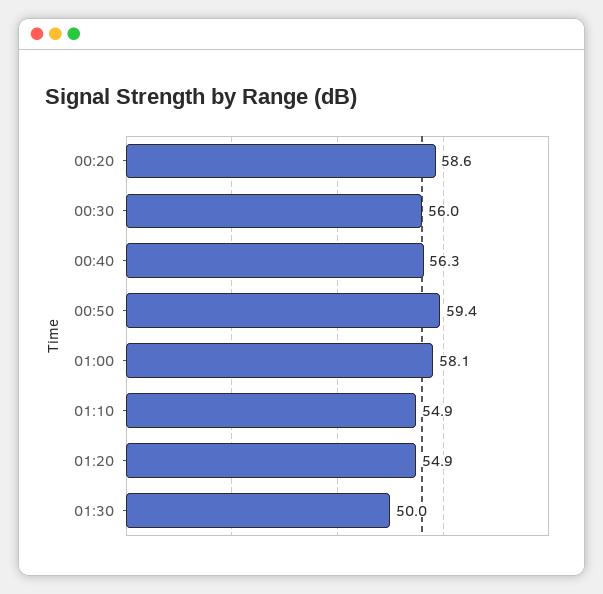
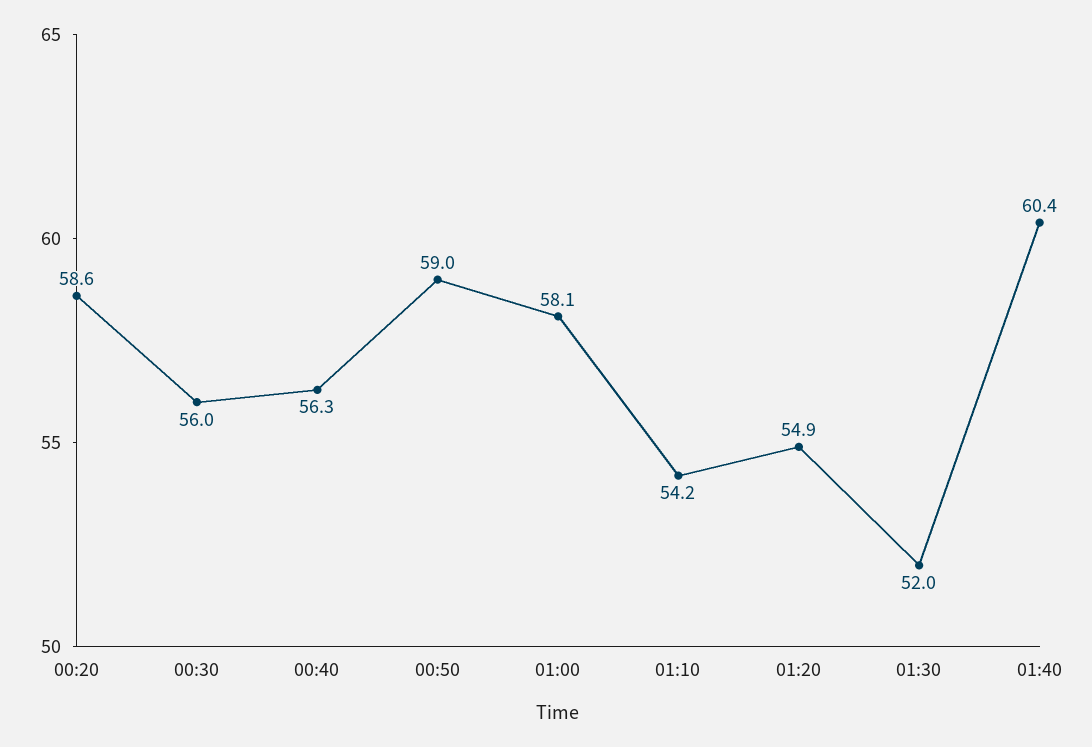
00:50: 59.4 -> 59
01:10: 54.9 -> 54.2
01:30: 50 -> 52
01:40: none -> 60.4

